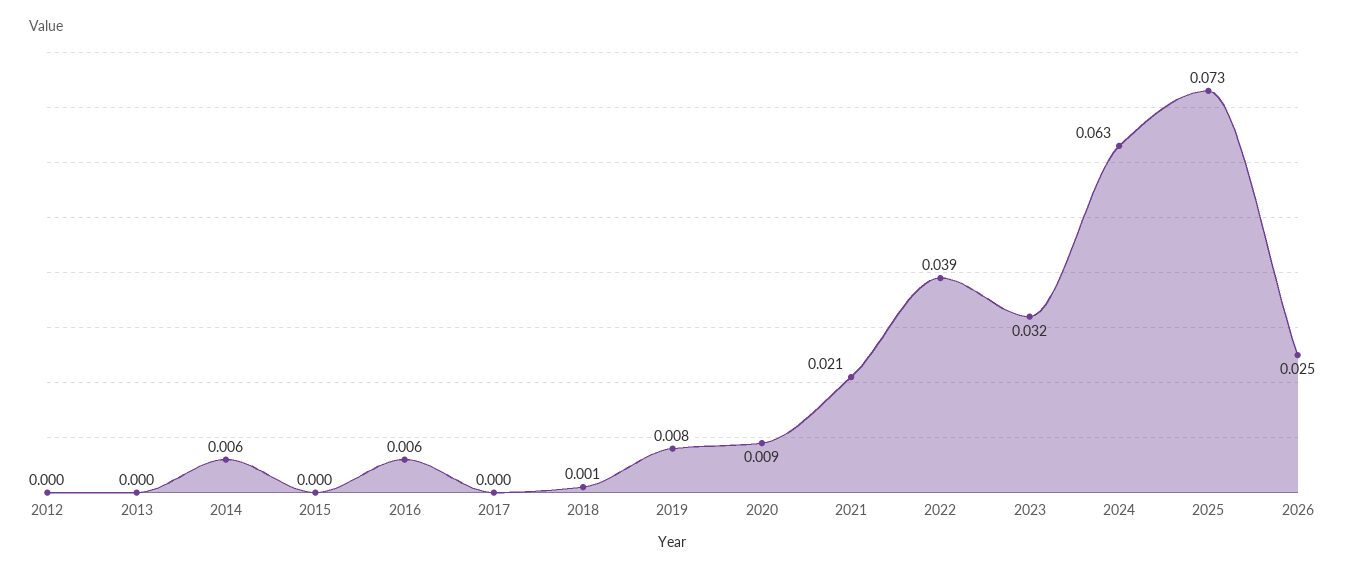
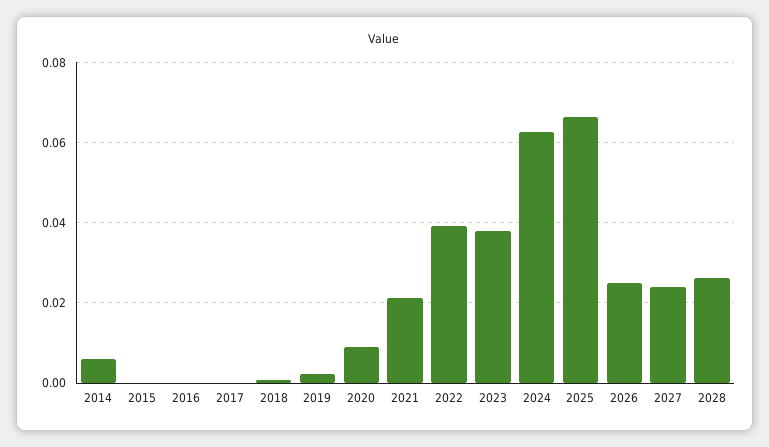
2012: 0 -> none
2013: 0 -> none
2016: 0.006 -> 0
2019: 0.008 -> 0.002
2023: 0.032 -> 0.038
2025: 0.073 -> 0.066
2027: none -> 0.024
2028: none -> 0.026

